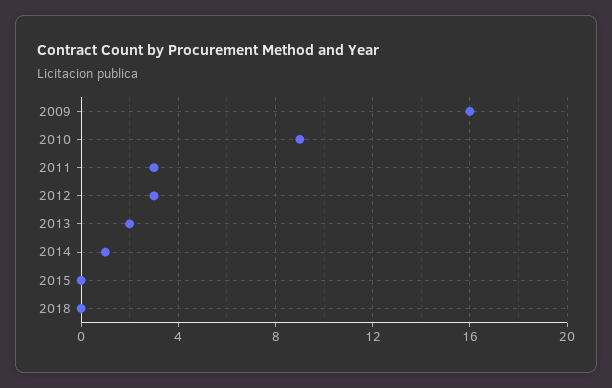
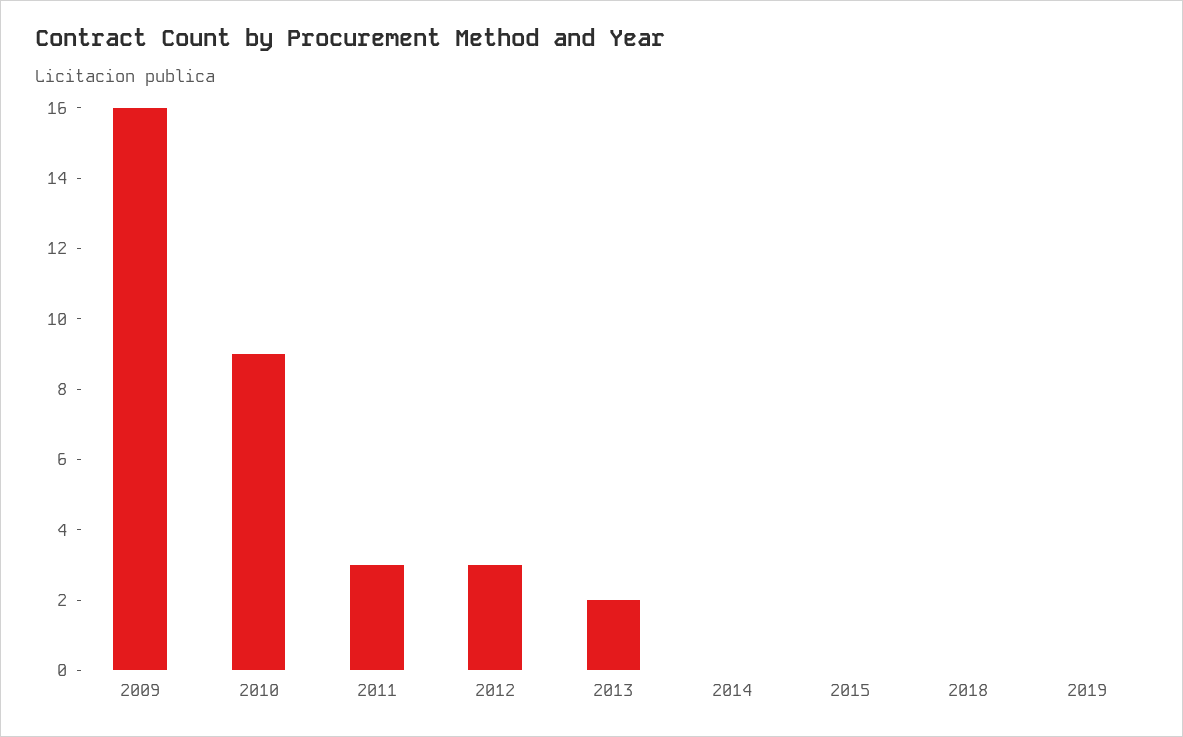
2014: 1 -> 0
2019: none -> 0

